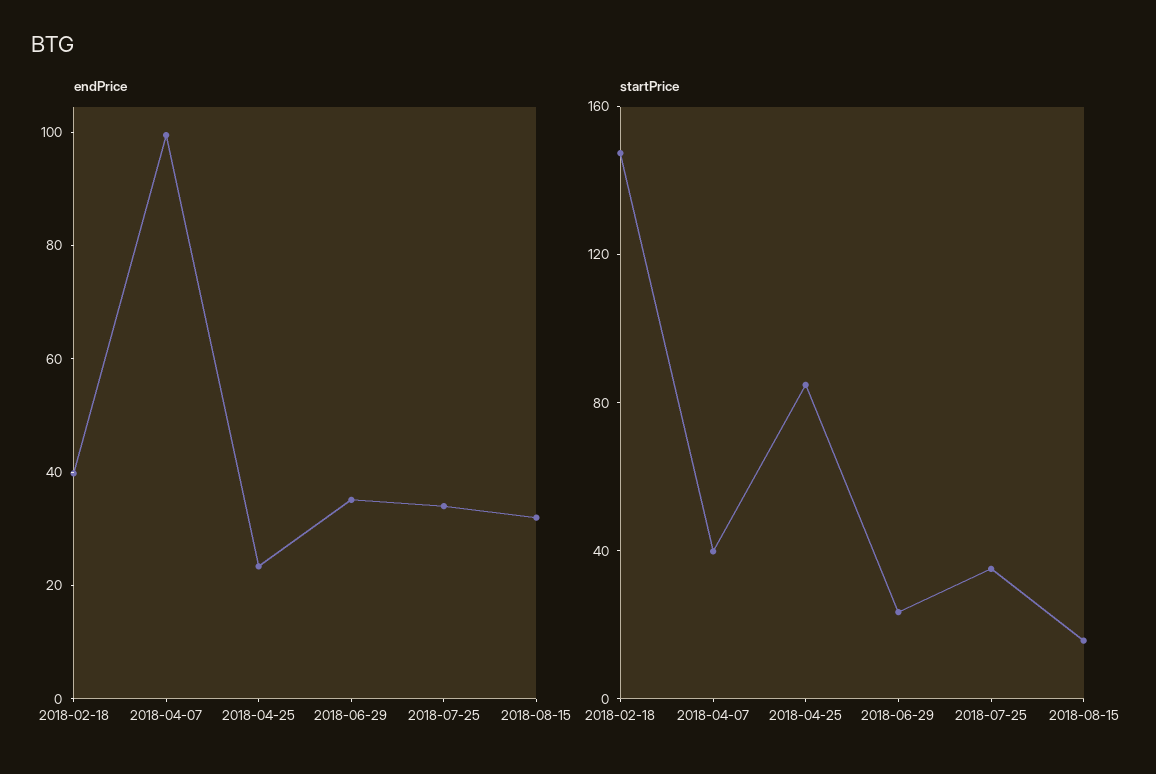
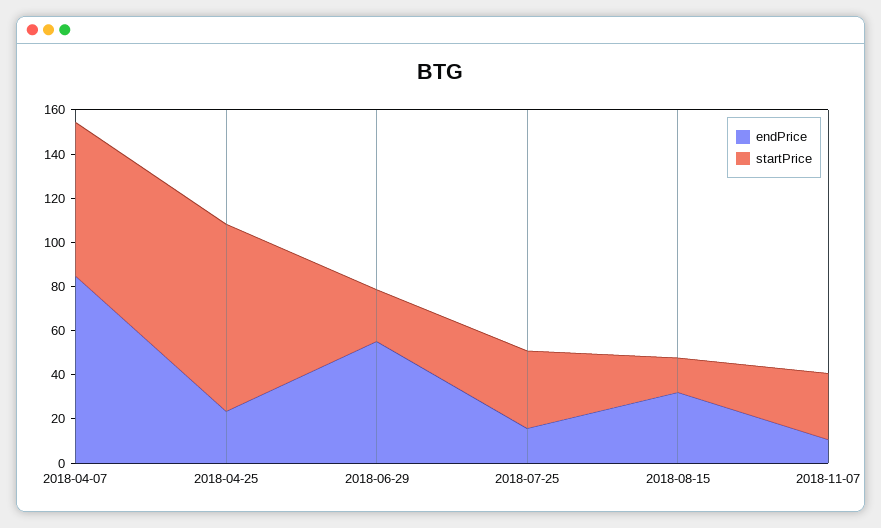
endPrice, 2018-02-18: 40 -> none
endPrice, 2018-04-07: 100 -> 85
endPrice, 2018-06-29: 35 -> 55
endPrice, 2018-07-25: 35 -> 15
startPrice, 2018-02-18: 150 -> none
startPrice, 2018-04-07: 40 -> 70
endPrice, 2018-11-07: none -> 10
startPrice, 2018-11-07: none -> 30

